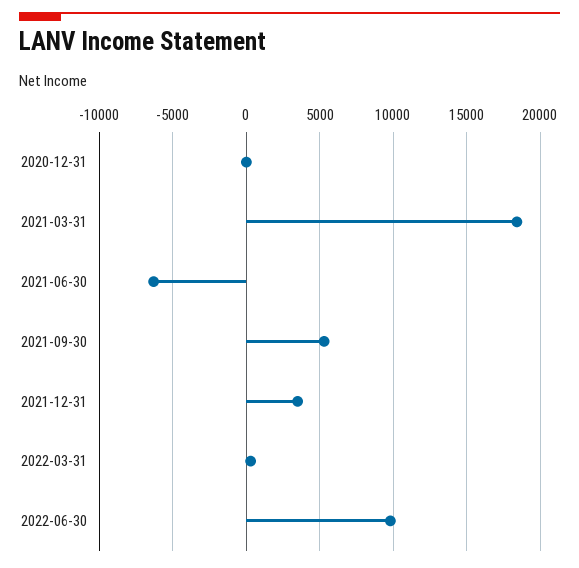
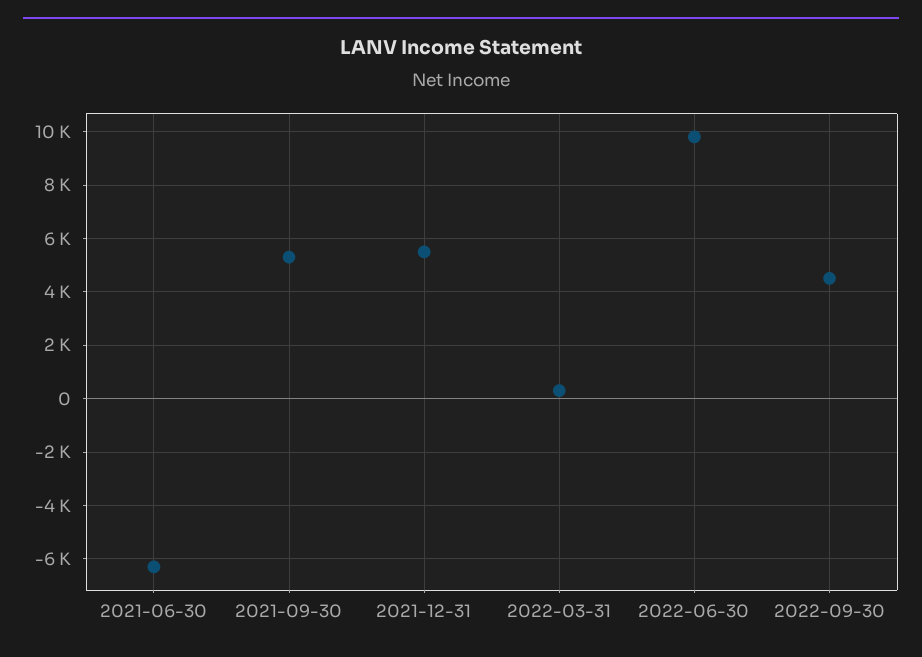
2020-12-31: 0 -> none
2021-03-31: 18500 -> none
2021-12-31: 3500 -> 5500
2022-09-30: none -> 4500

